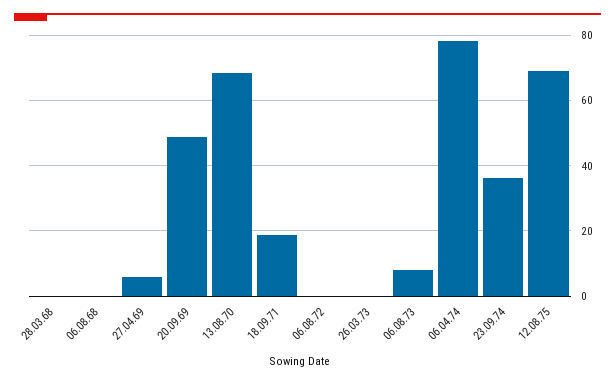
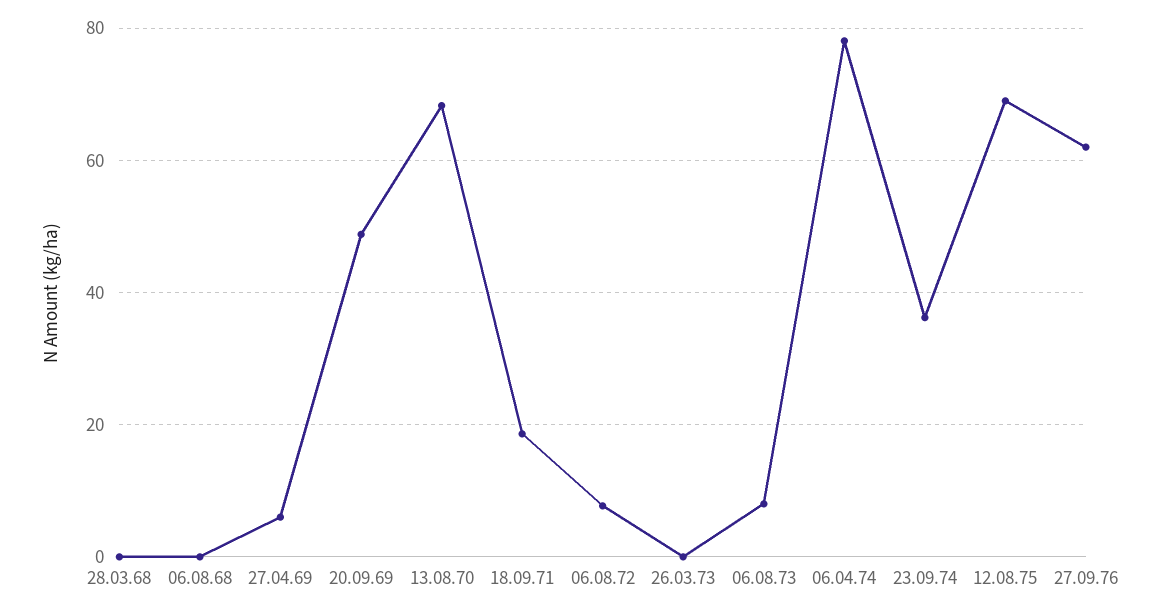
06.08.72: 0 -> 8
27.09.76: none -> 62

